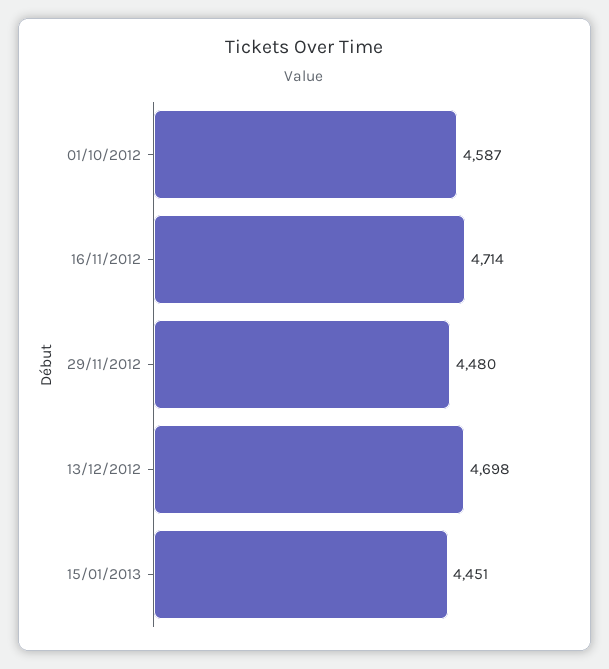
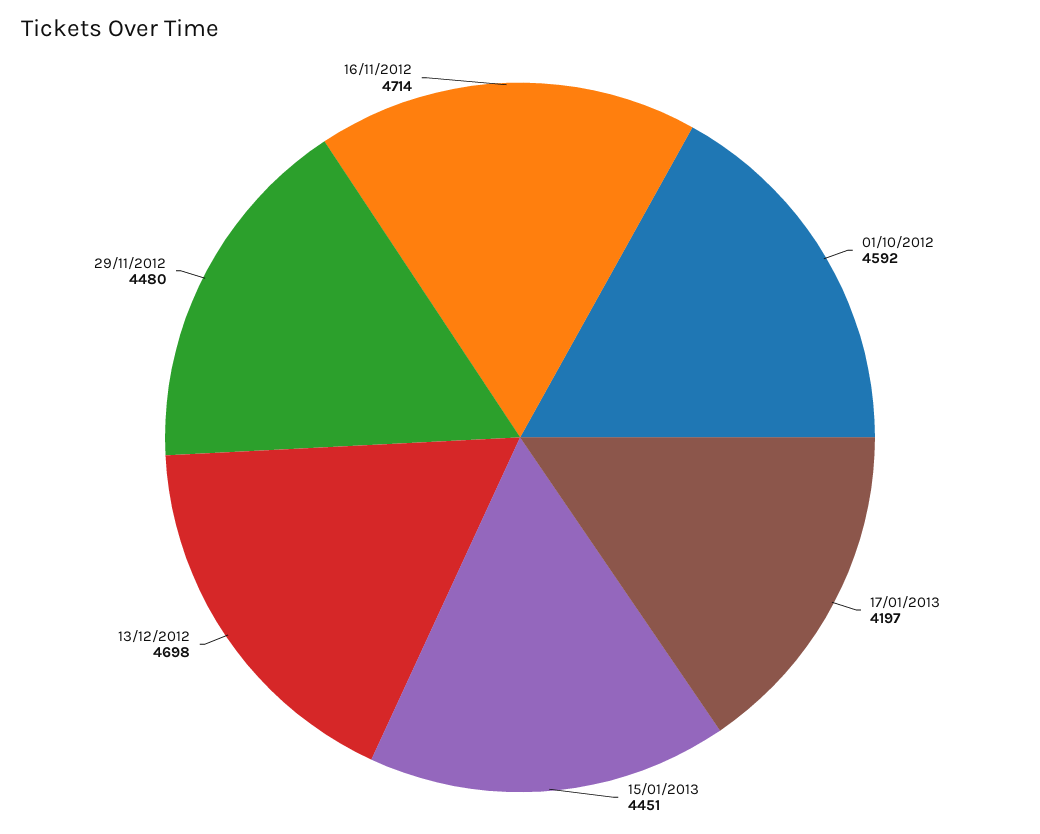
01/10/2012: 4587 -> 4592
17/01/2013: none -> 4197

